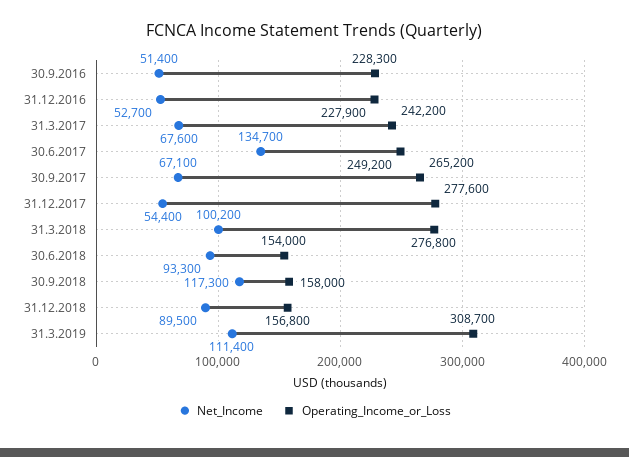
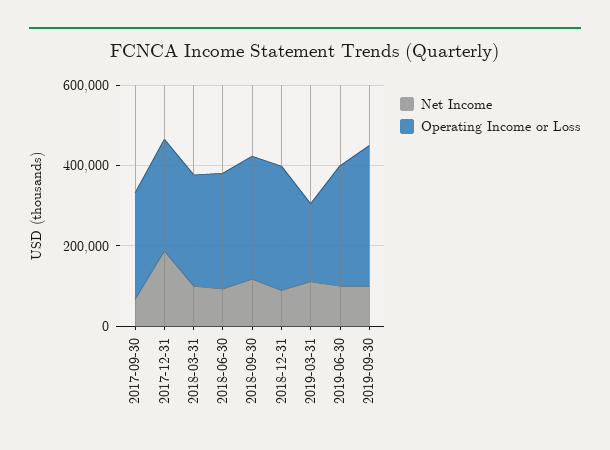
Net_Income, 30.9.2016: 51400 -> none
Operating_Income_or_Loss, 30.9.2016: 228300 -> none
Net_Income, 31.12.2016: 52700 -> none
Operating_Income_or_Loss, 31.12.2016: 227900 -> none
Net_Income, 31.3.2017: 67600 -> none
Operating_Income_or_Loss, 31.3.2017: 242200 -> none
Net_Income, 30.6.2017: 134700 -> none
Operating_Income_or_Loss, 30.6.2017: 249200 -> none
Net_Income, 31.12.2017: 54400 -> 200000
Operating_Income_or_Loss, 30.6.2018: 154000 -> 300000
Operating_Income_or_Loss, 30.9.2018: 158000 -> 300000
Operating_Income_or_Loss, 31.12.2018: 156800 -> 300000
Operating_Income_or_Loss, 31.3.2019: 308700 -> 200000
Net_Income, 2019-06-30: none -> 100000
Operating_Income_or_Loss, 2019-06-30: none -> 300000
Net_Income, 2019-09-30: none -> 100000
Operating_Income_or_Loss, 2019-09-30: none -> 350000

